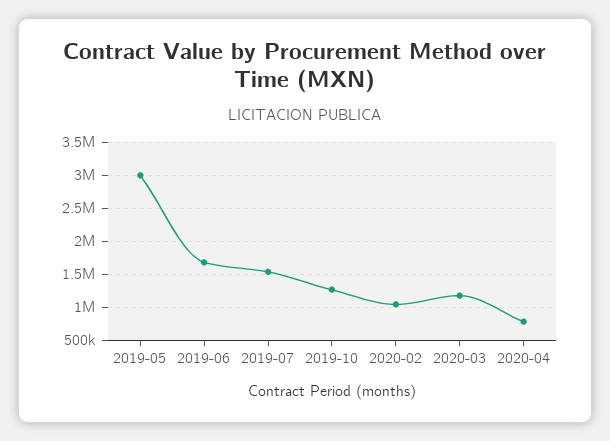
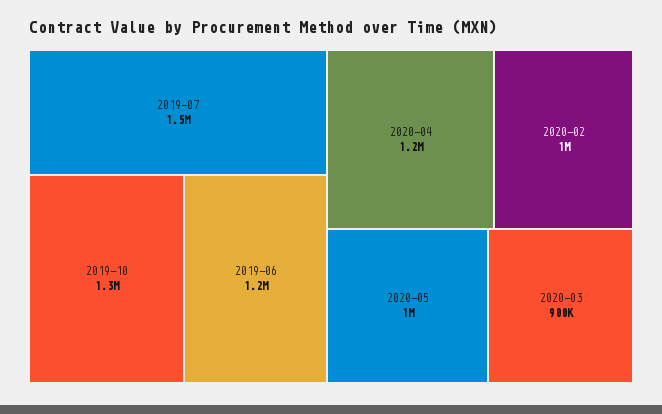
2019-05: 3000000 -> none
2019-06: 1700000 -> 1200000
2020-03: 1200000 -> 900000
2020-04: 800000 -> 1200000
2020-05: none -> 1000000

